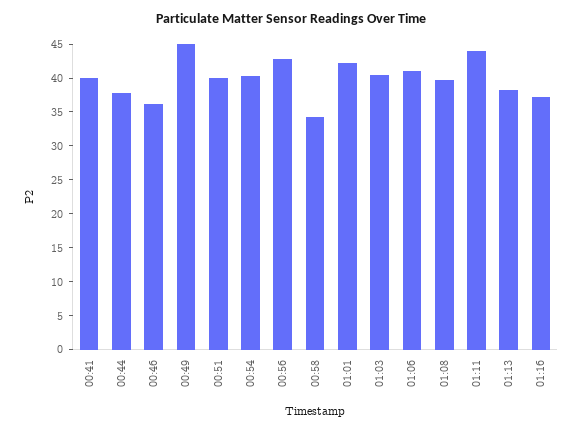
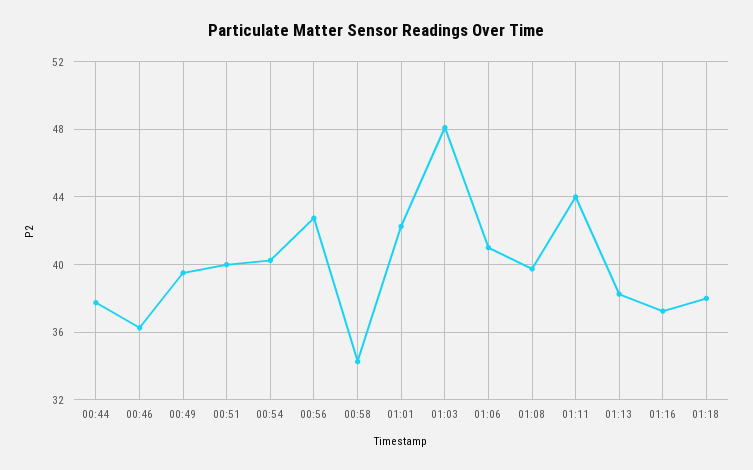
00:41: 40 -> none
00:49: 45 -> 39.5
01:03: 40 -> 48
01:18: none -> 38

